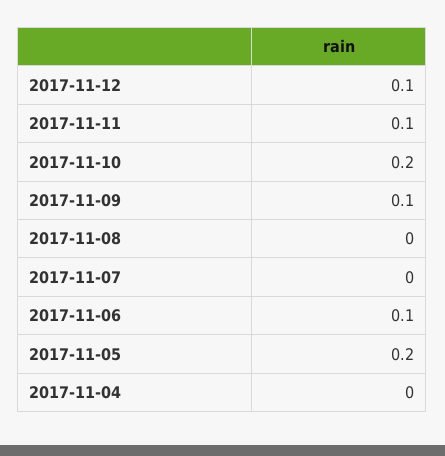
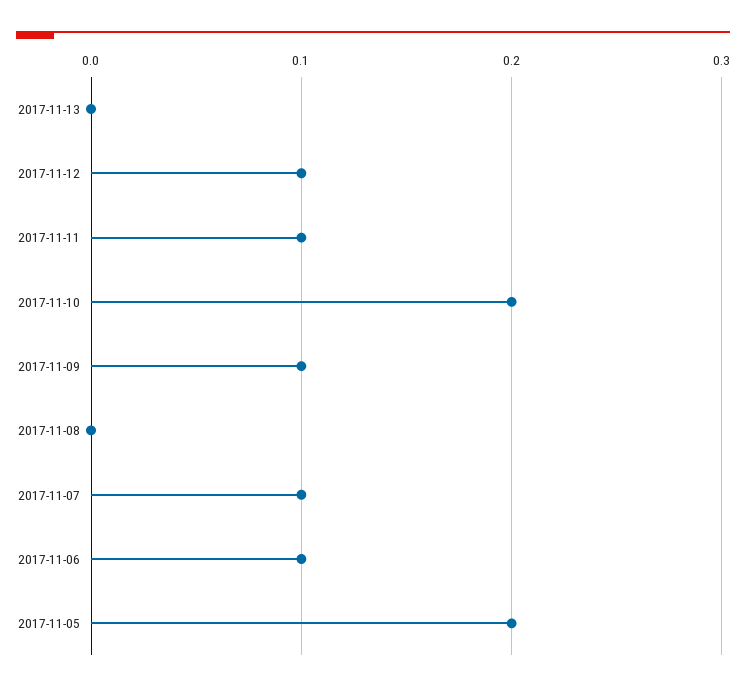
2017-11-07: 0 -> 0.1
2017-11-04: 0 -> none
2017-11-13: none -> 0

